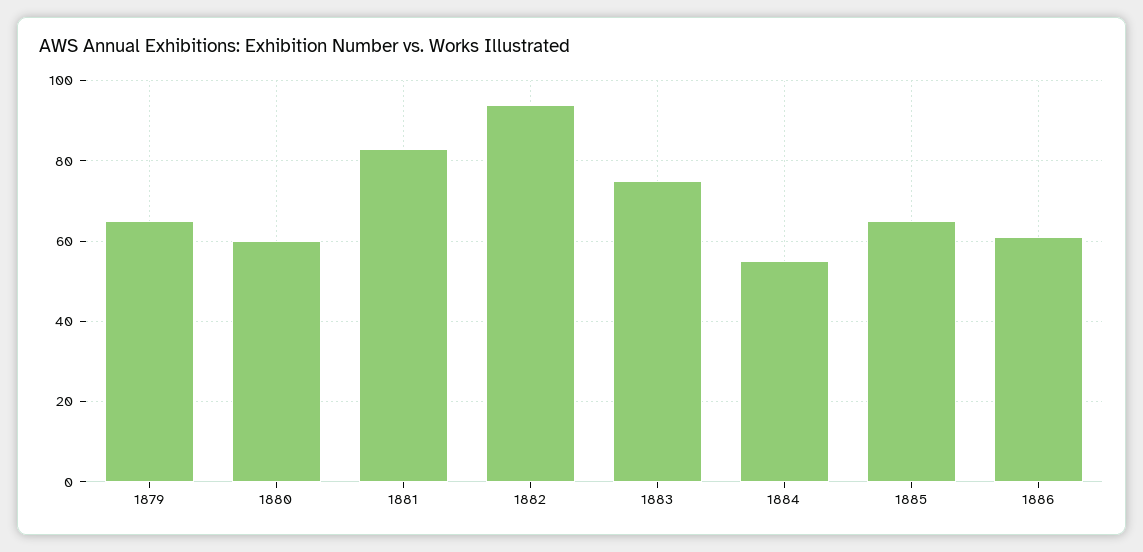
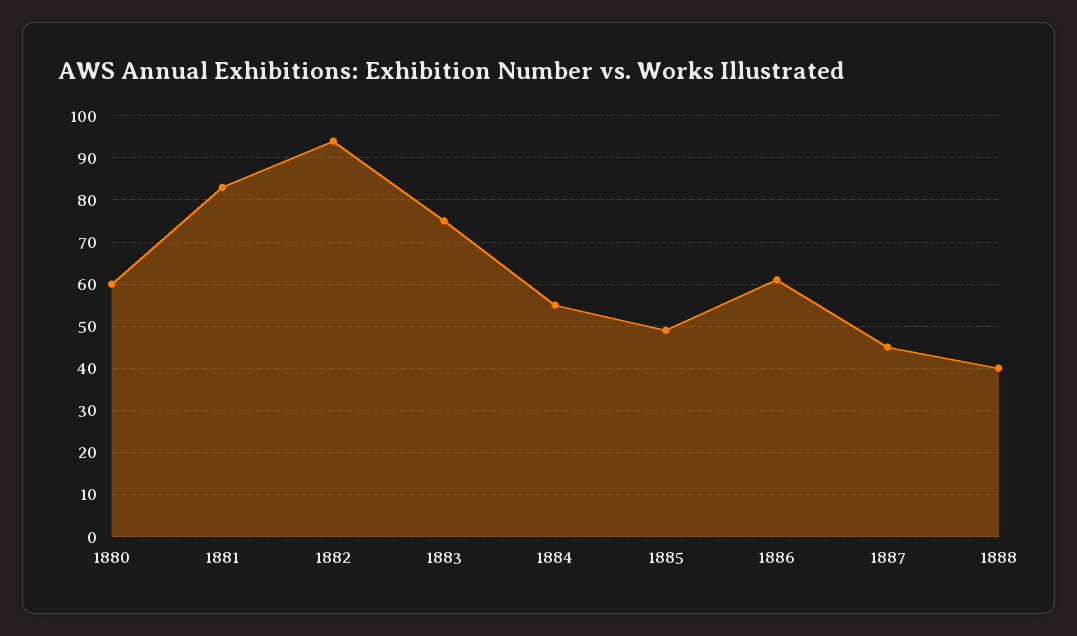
1879: 65 -> none
1885: 65 -> 50
1887: none -> 45
1888: none -> 40

